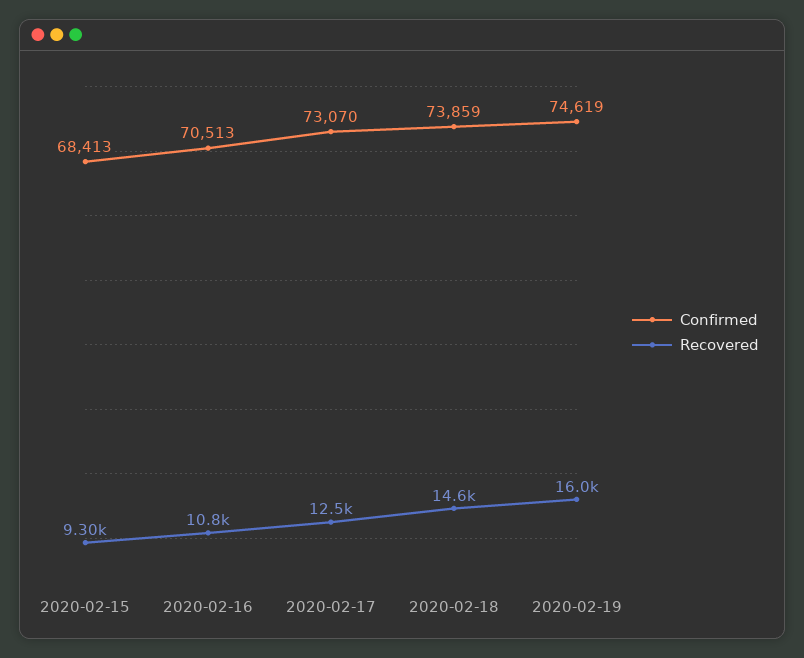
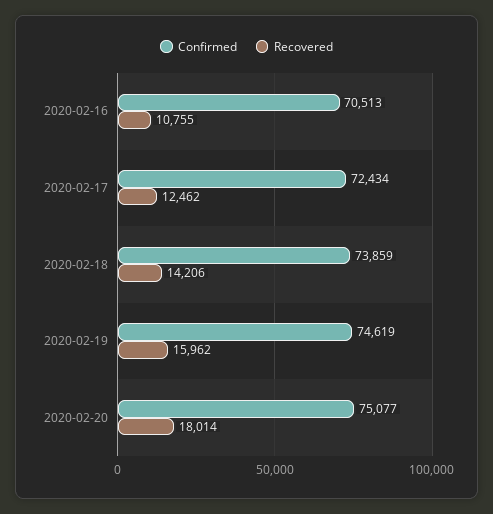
Confirmed, 2020-02-15: 68413 -> none
Recovered, 2020-02-15: 9300 -> none
Confirmed, 2020-02-17: 73070 -> 72434
Recovered, 2020-02-18: 14600 -> 14206
Confirmed, 2020-02-20: none -> 75077
Recovered, 2020-02-20: none -> 18014

